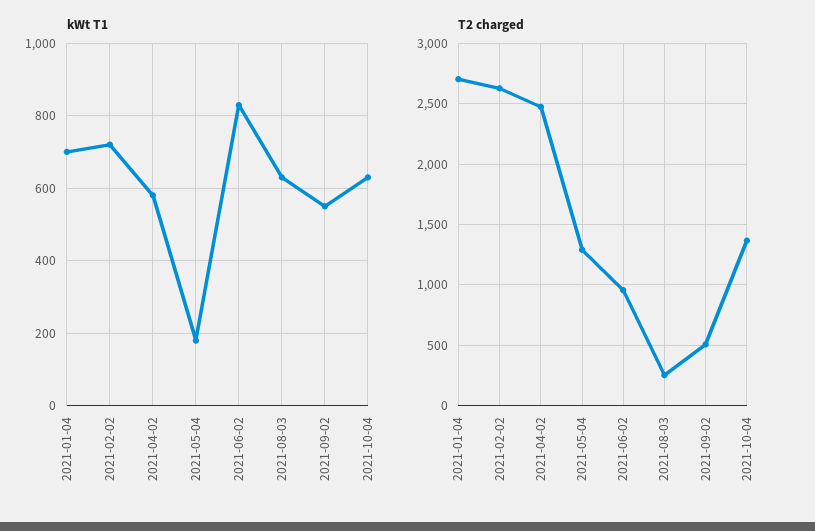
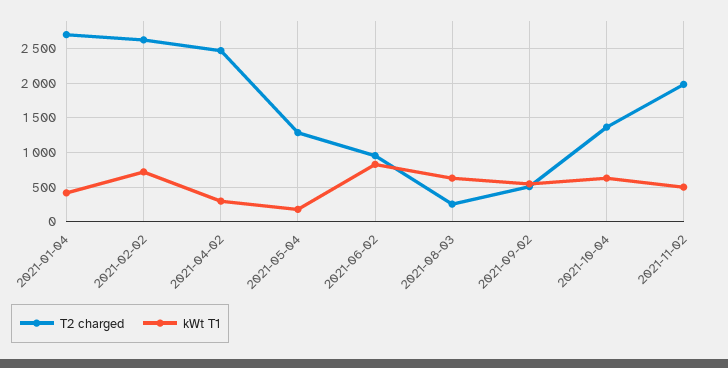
kWt T1, 2021-01-04: 700 -> 400
kWt T1, 2021-04-02: 580 -> 300
T2 charged, 2021-11-02: none -> 2000
kWt T1, 2021-11-02: none -> 500

